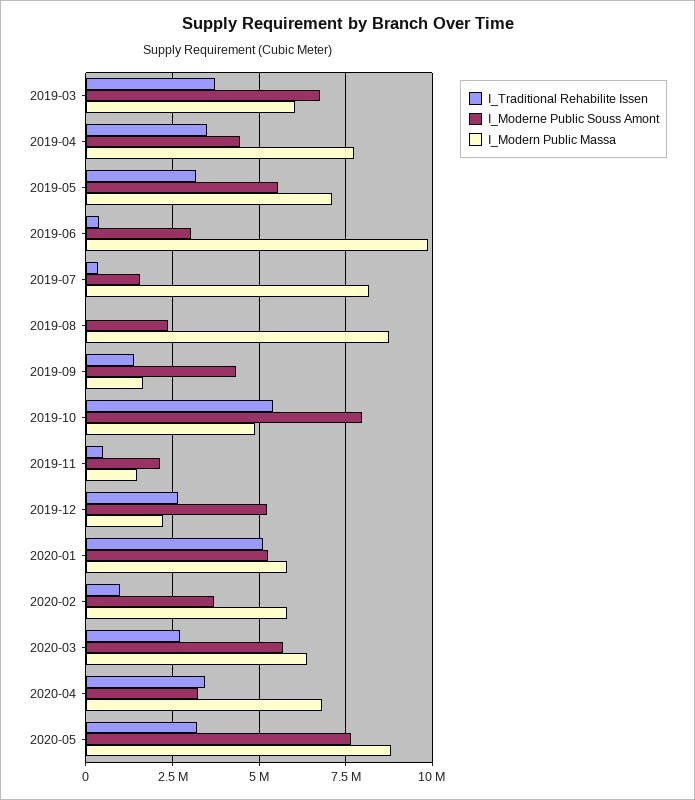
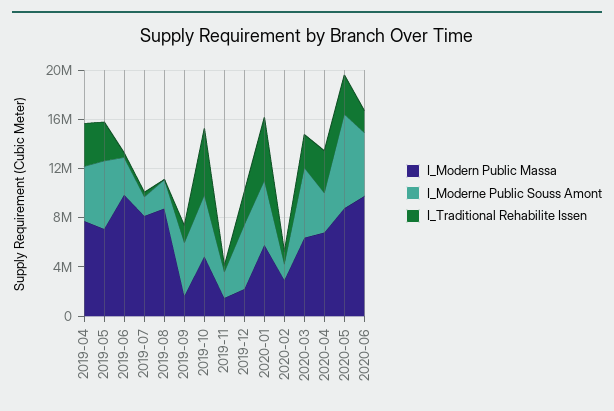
I_Traditional Rehabilite Issen, 2019-03: 3750000 -> none
I_Moderne Public Souss Amont, 2019-03: 6750000 -> none
I_Modern Public Massa, 2019-03: 6000000 -> none
I_Moderne Public Souss Amont, 2019-10: 8000000 -> 5000000
I_Moderne Public Souss Amont, 2020-02: 3750000 -> 1000000
I_Modern Public Massa, 2020-02: 5750000 -> 3000000
I_Modern Public Massa, 2020-06: none -> 10000000
I_Moderne Public Souss Amont, 2020-06: none -> 5000000
I_Traditional Rehabilite Issen, 2020-06: none -> 2000000

